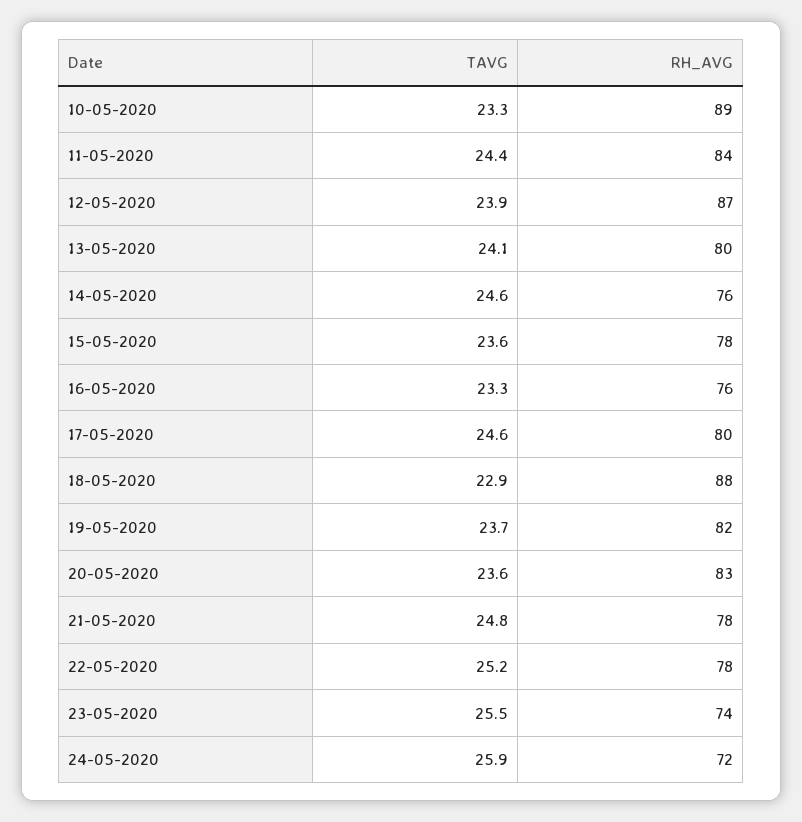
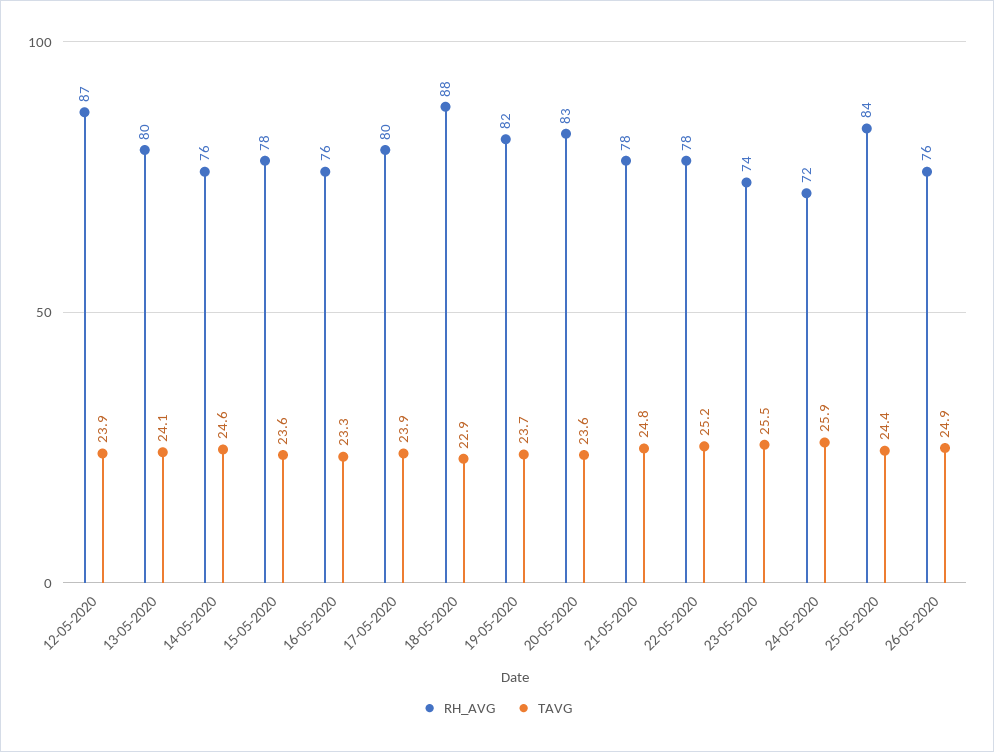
TAVG, 10-05-2020: 23.3 -> none
RH_AVG, 10-05-2020: 89 -> none
TAVG, 11-05-2020: 24.4 -> none
RH_AVG, 11-05-2020: 84 -> none
TAVG, 17-05-2020: 24.6 -> 23.9
RH_AVG, 25-05-2020: none -> 84
TAVG, 25-05-2020: none -> 24.4
RH_AVG, 26-05-2020: none -> 76
TAVG, 26-05-2020: none -> 24.9

